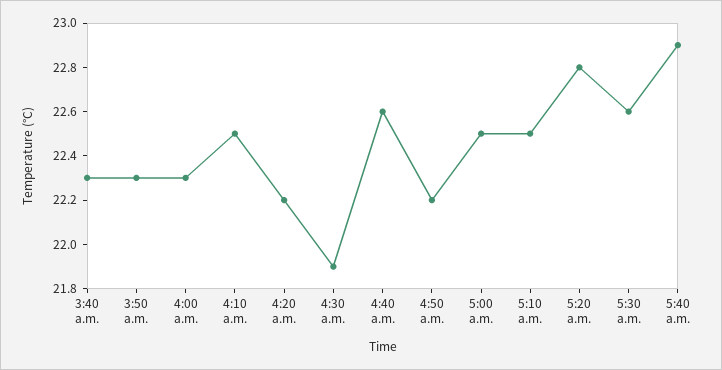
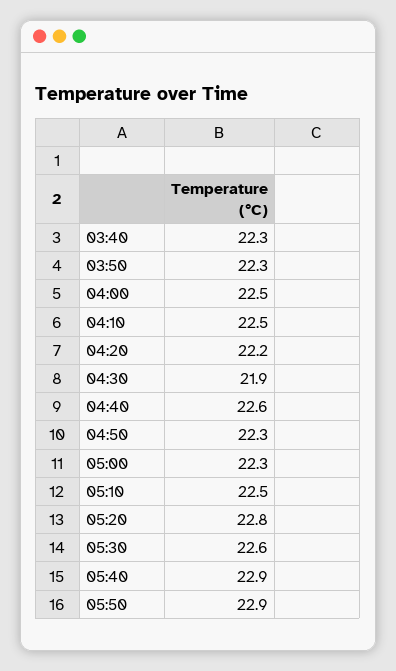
4:00 a.m.: 22.3 -> 22.5
4:50 a.m.: 22.2 -> 22.3
5:00 a.m.: 22.5 -> 22.3
05:50: none -> 22.9

